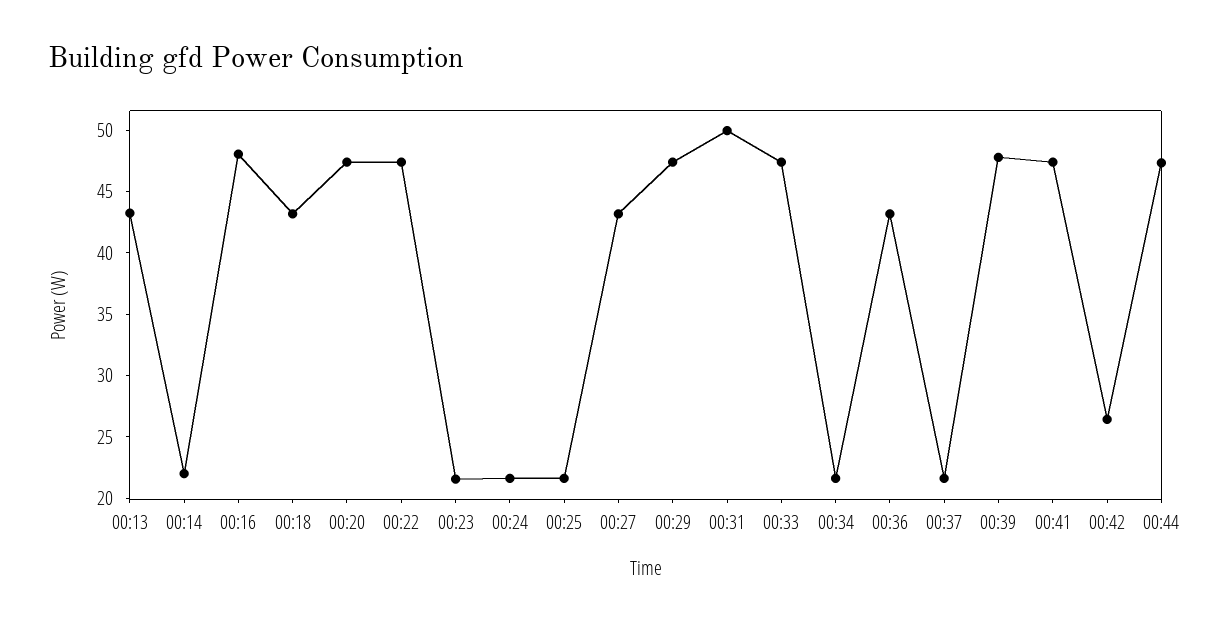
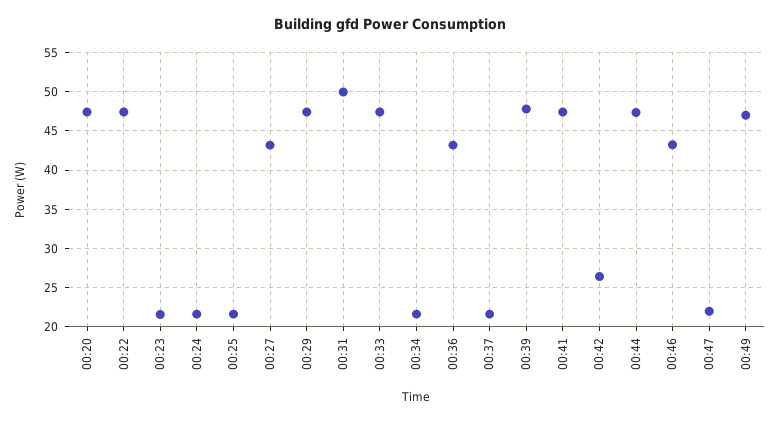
00:13: 43 -> none
00:14: 22 -> none
00:16: 48 -> none
00:18: 43 -> none
00:46: none -> 43
00:47: none -> 22
00:49: none -> 47

